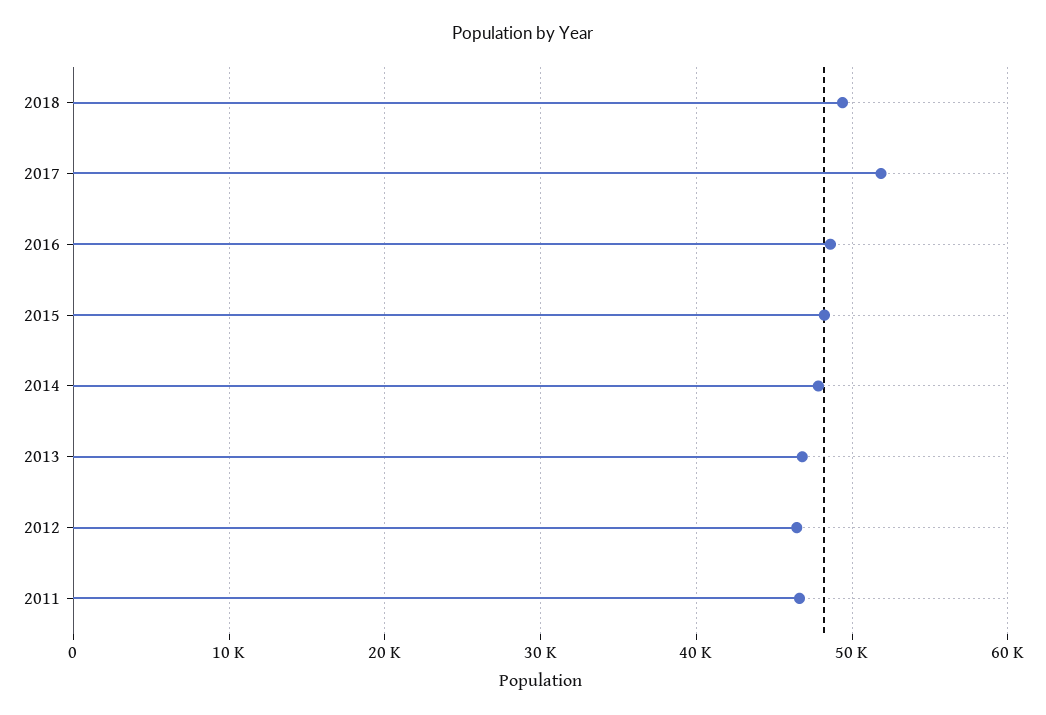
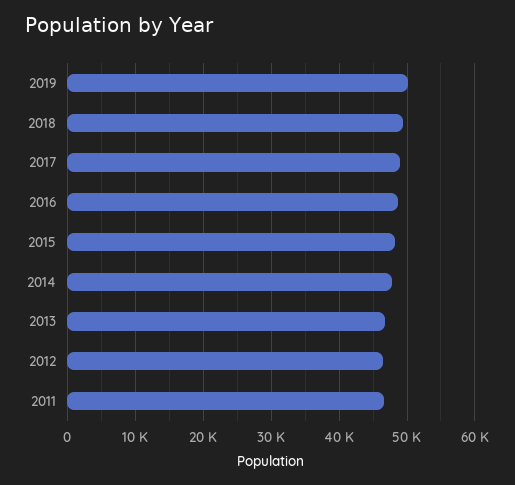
2017: 52000 -> 49000
2019: none -> 50000

